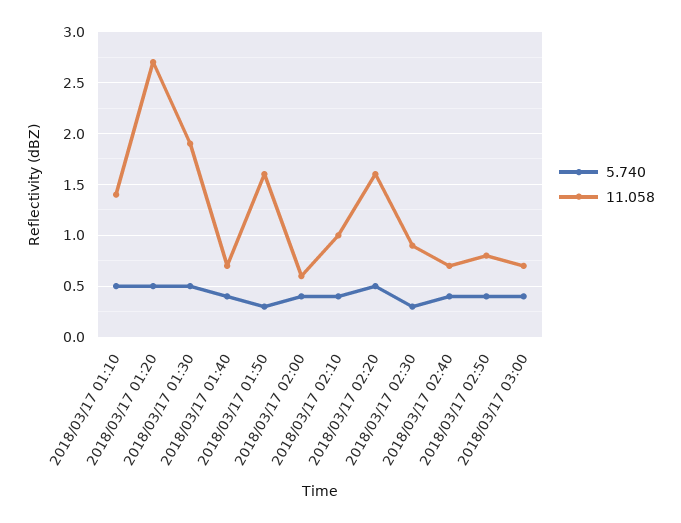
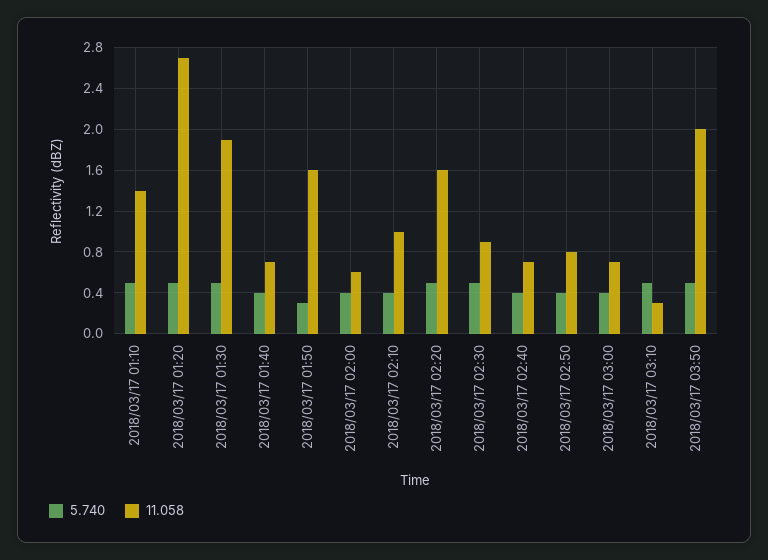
5.740, 2018/03/17 02:30: 0.3 -> 0.5
5.740, 2018/03/17 03:10: none -> 0.5
11.058, 2018/03/17 03:10: none -> 0.3
5.740, 2018/03/17 03:50: none -> 0.5
11.058, 2018/03/17 03:50: none -> 2

